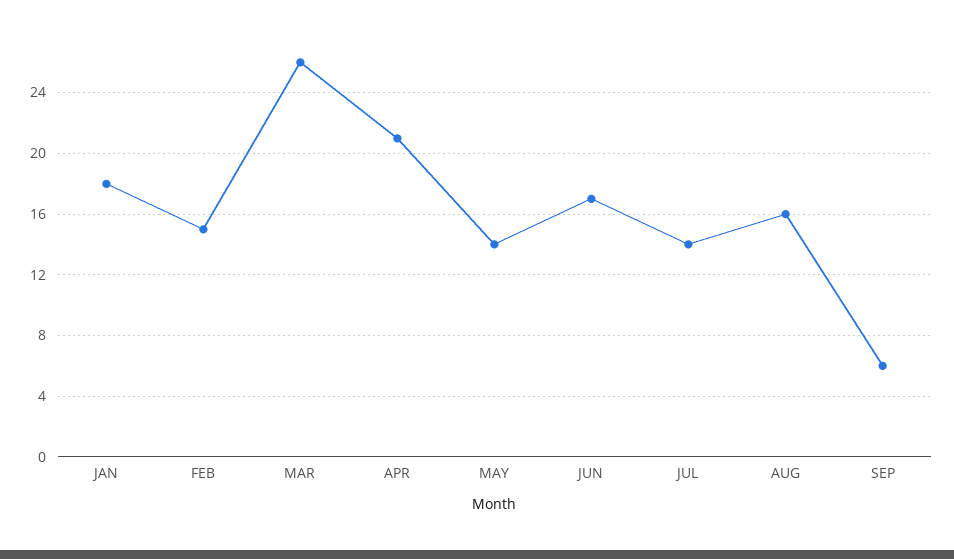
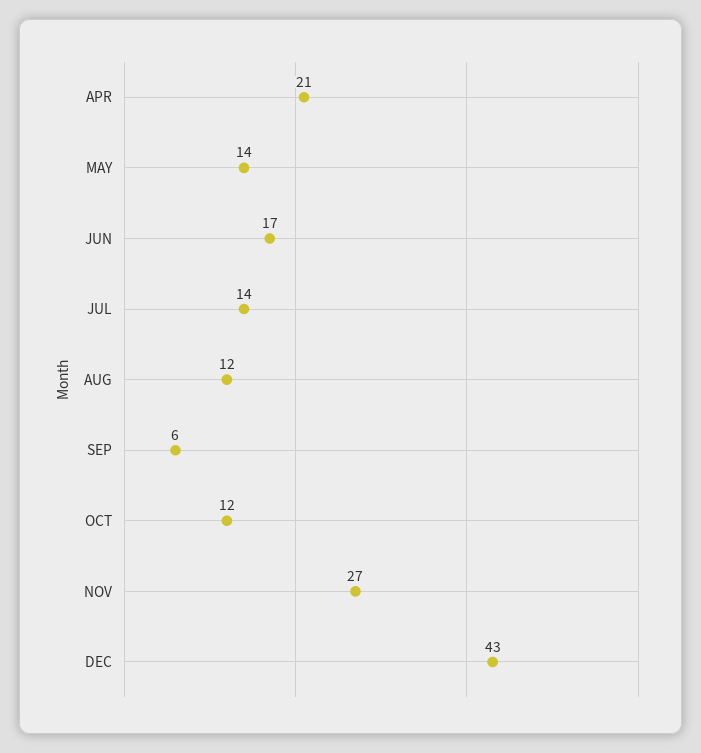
JAN: 18 -> none
FEB: 15 -> none
MAR: 26 -> none
AUG: 16 -> 12
OCT: none -> 12
NOV: none -> 27
DEC: none -> 43

